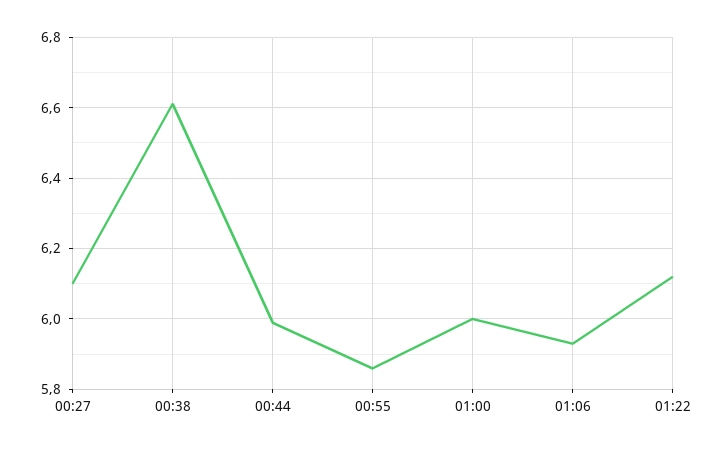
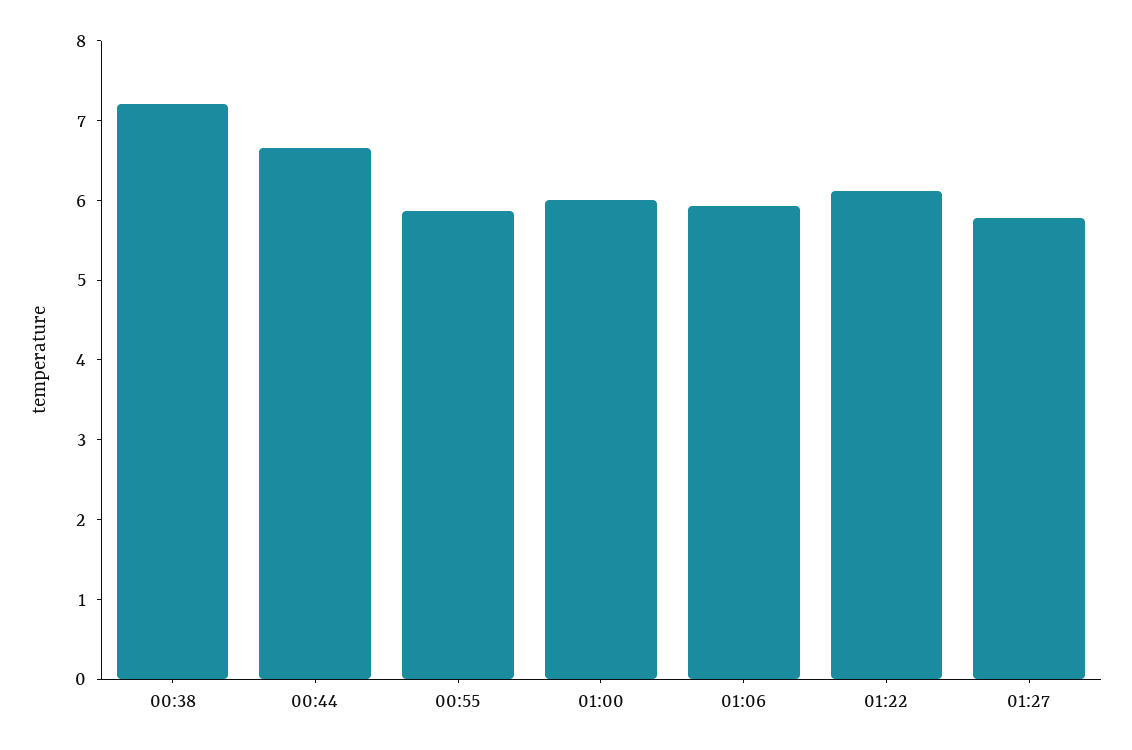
00:27: 6.1 -> none
00:38: 6.6 -> 7.2
00:44: 6 -> 6.6
01:27: none -> 5.8

